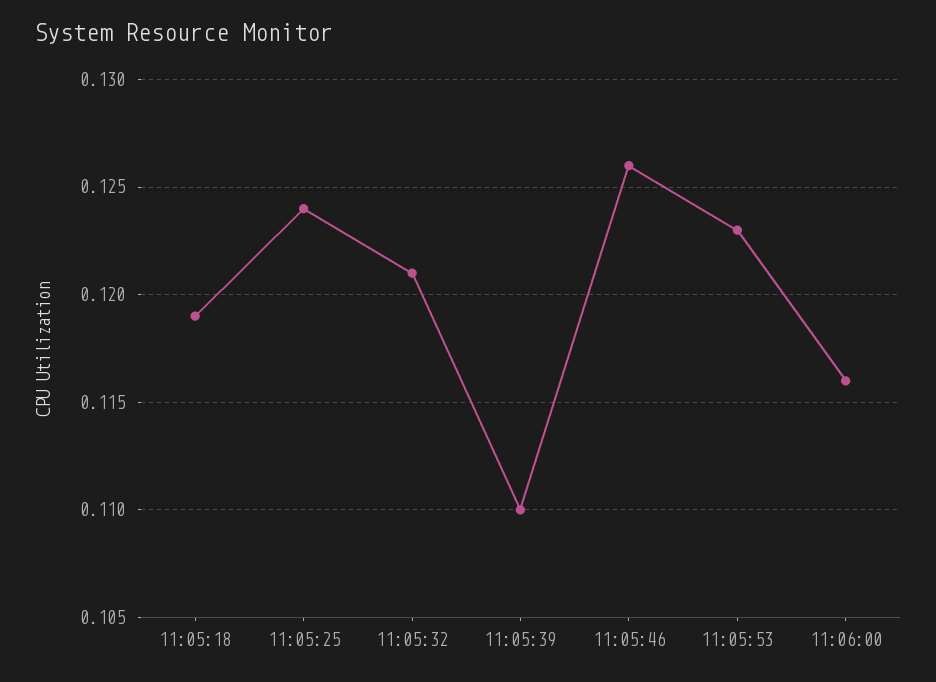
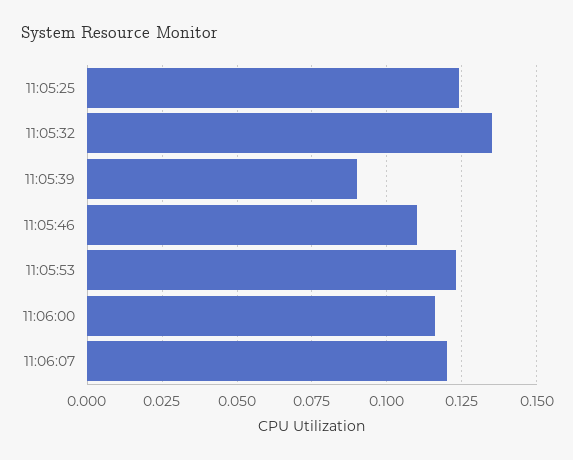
11:05:18: 0.119 -> none
11:05:32: 0.121 -> 0.135
11:05:39: 0.11 -> 0.09
11:05:46: 0.126 -> 0.11
11:06:07: none -> 0.12

